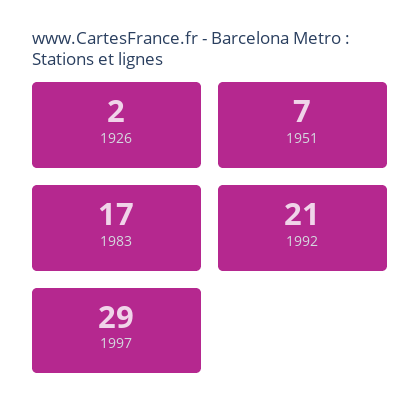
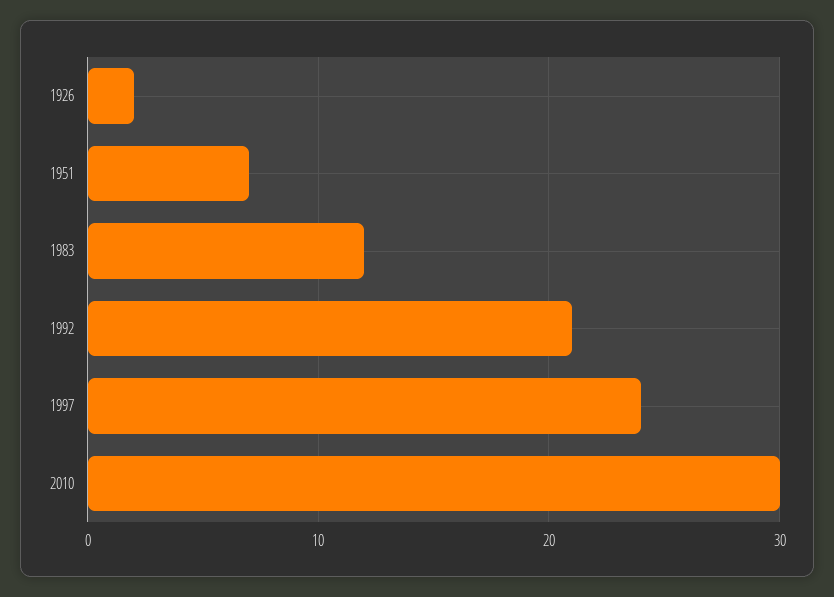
1983: 17 -> 12
1997: 29 -> 24
2010: none -> 30

